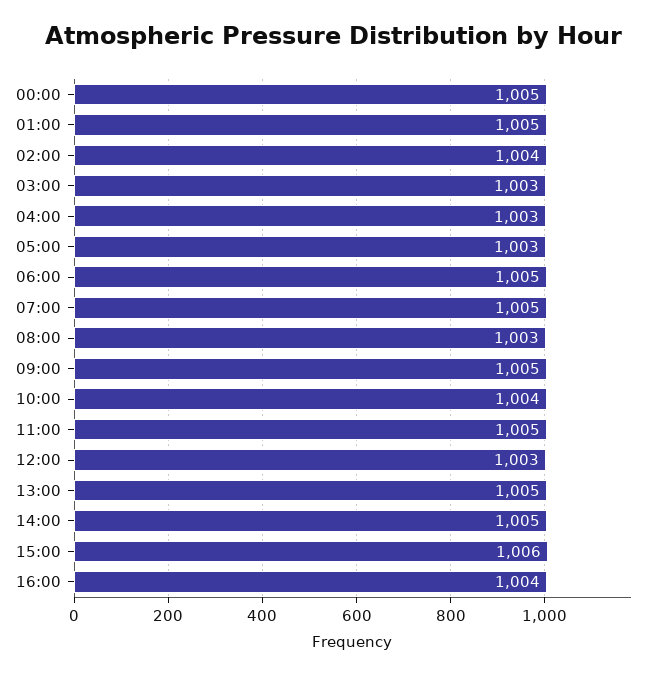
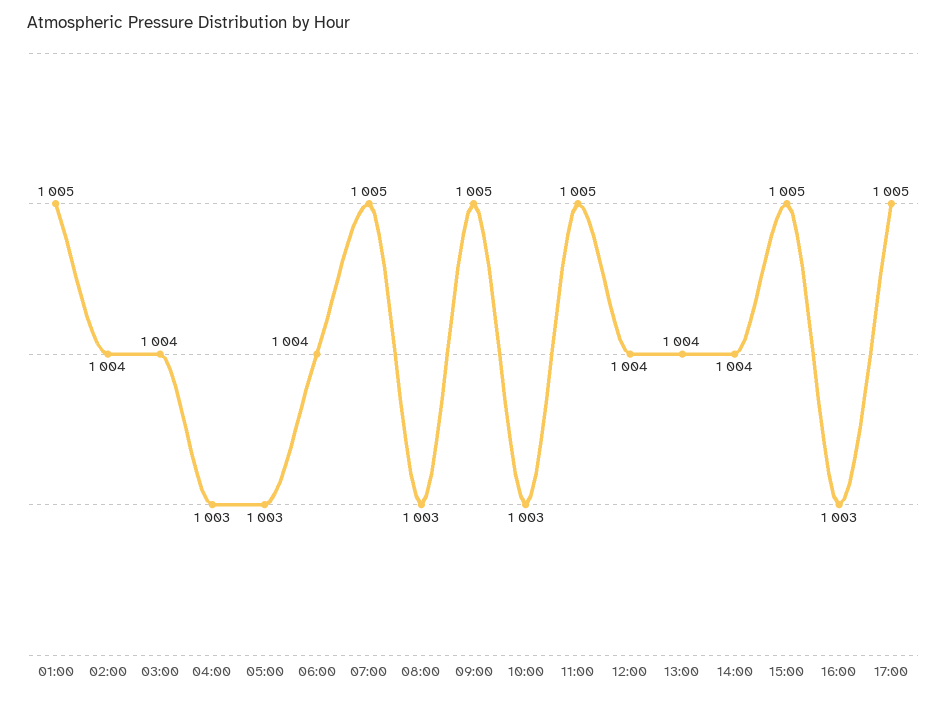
00:00: 1005 -> none
03:00: 1003 -> 1004
06:00: 1005 -> 1004
10:00: 1004 -> 1003
12:00: 1003 -> 1004
13:00: 1005 -> 1004
14:00: 1005 -> 1004
15:00: 1006 -> 1005
16:00: 1004 -> 1003
17:00: none -> 1005

